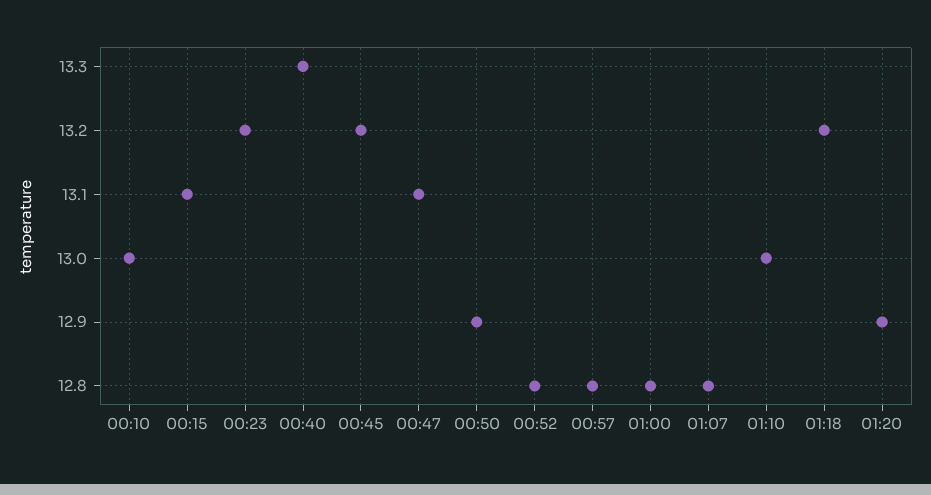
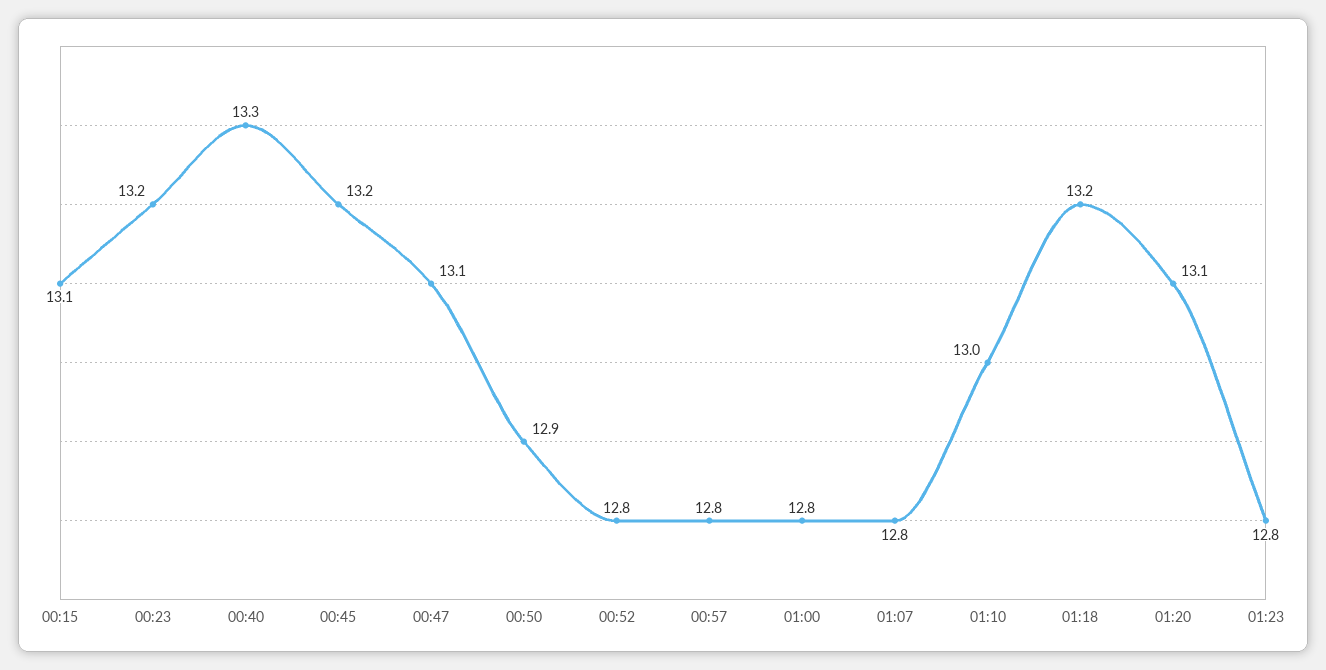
00:10: 13 -> none
01:20: 12.9 -> 13.1
01:23: none -> 12.8

